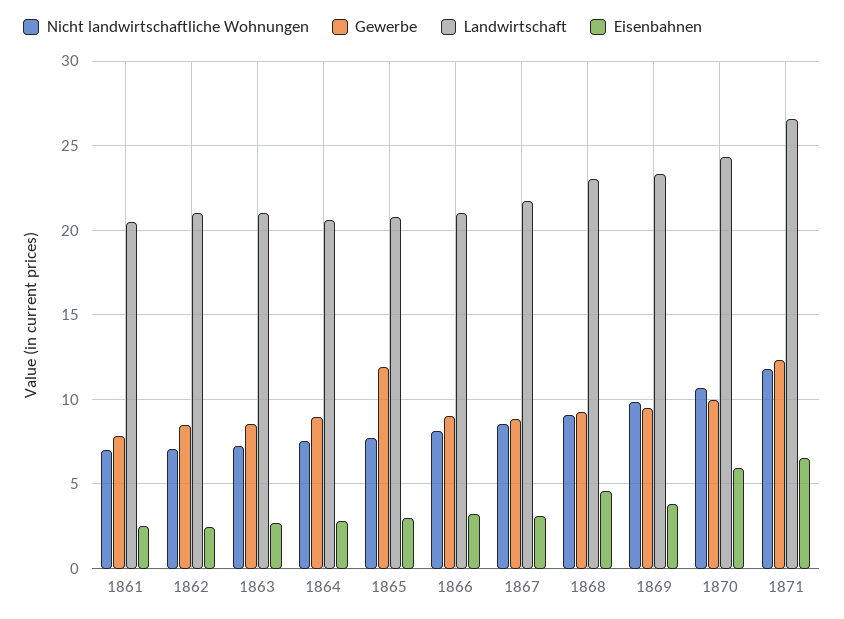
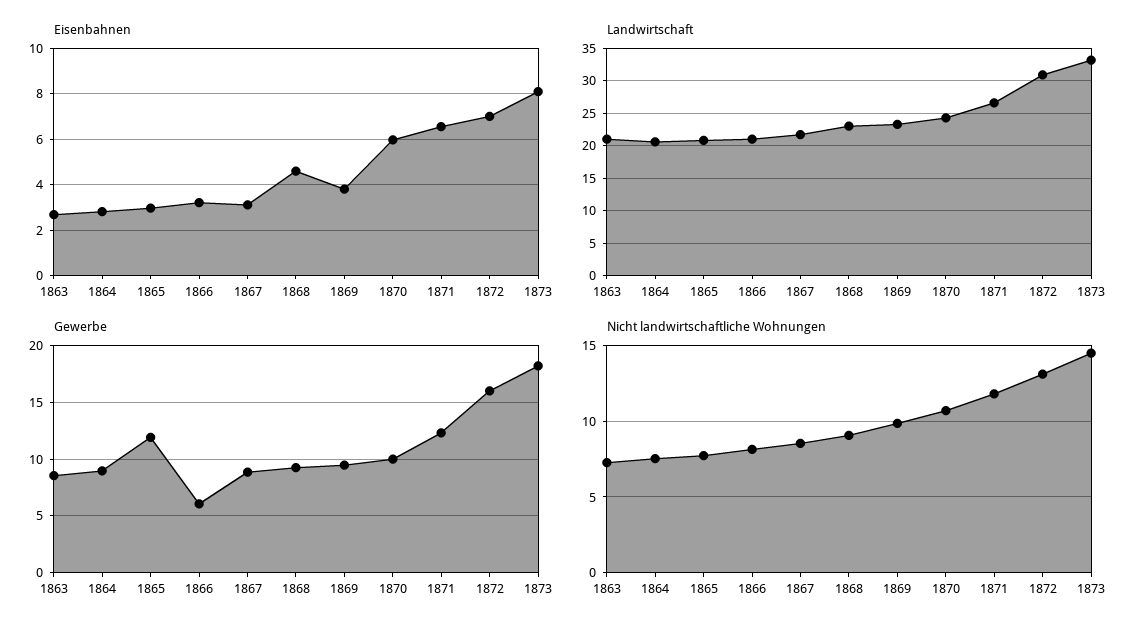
Nicht landwirtschaftliche Wohnungen, 1861: 7 -> none
Gewerbe, 1861: 8 -> none
Landwirtschaft, 1861: 20.5 -> none
Eisenbahnen, 1861: 2.5 -> none
Nicht landwirtschaftliche Wohnungen, 1862: 7 -> none
Gewerbe, 1862: 8.5 -> none
Landwirtschaft, 1862: 21 -> none
Eisenbahnen, 1862: 2.5 -> none
Gewerbe, 1866: 9 -> 6
Eisenbahnen, 1872: none -> 7
Eisenbahnen, 1873: none -> 8
Landwirtschaft, 1872: none -> 31
Landwirtschaft, 1873: none -> 33
Gewerbe, 1872: none -> 16
Gewerbe, 1873: none -> 18
Nicht landwirtschaftliche Wohnungen, 1872: none -> 13
Nicht landwirtschaftliche Wohnungen, 1873: none -> 14.5

